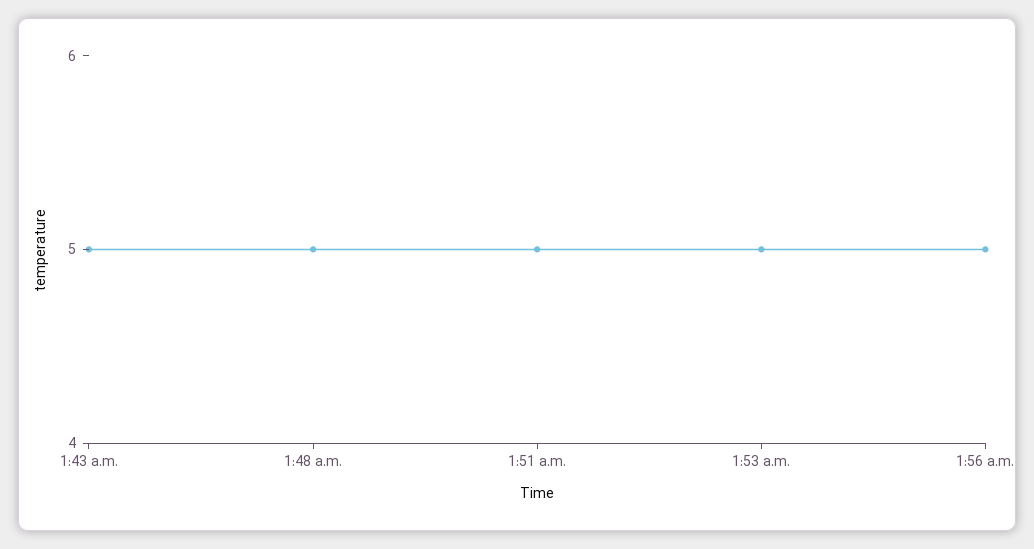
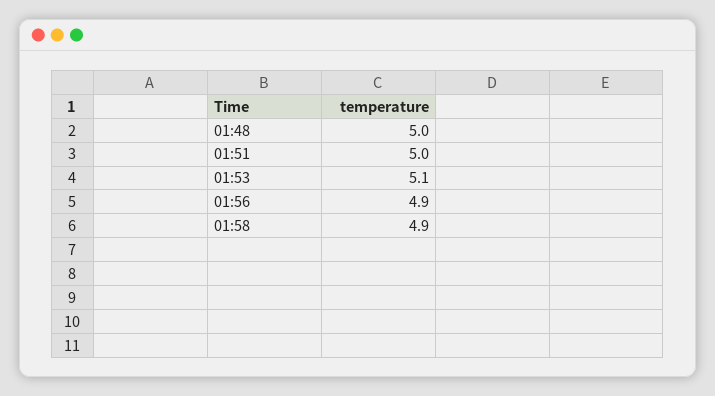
1:43 a.m.: 5 -> none
1:53 a.m.: 5 -> 5.1
1:56 a.m.: 5 -> 4.9
01:58: none -> 4.9

